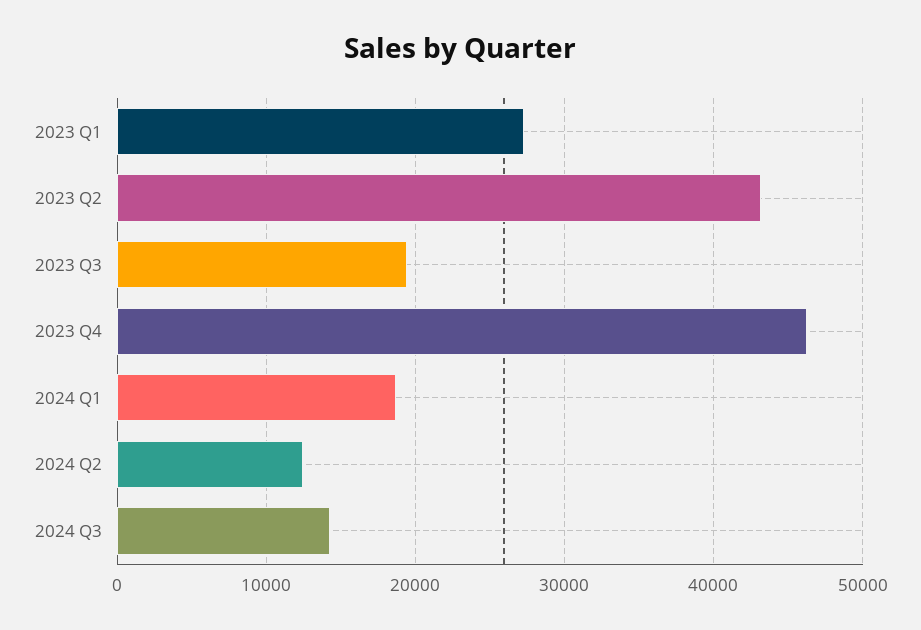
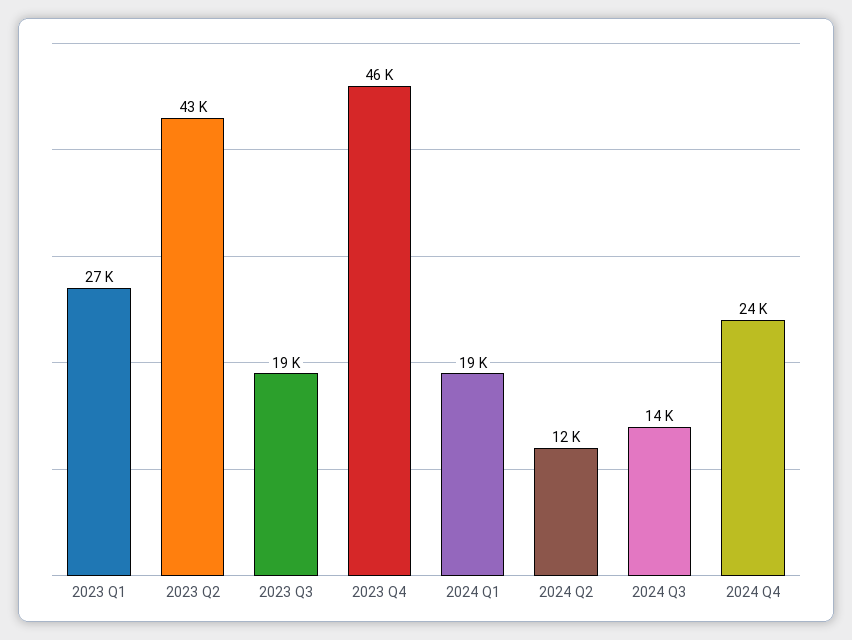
2024 Q4: none -> 24000

